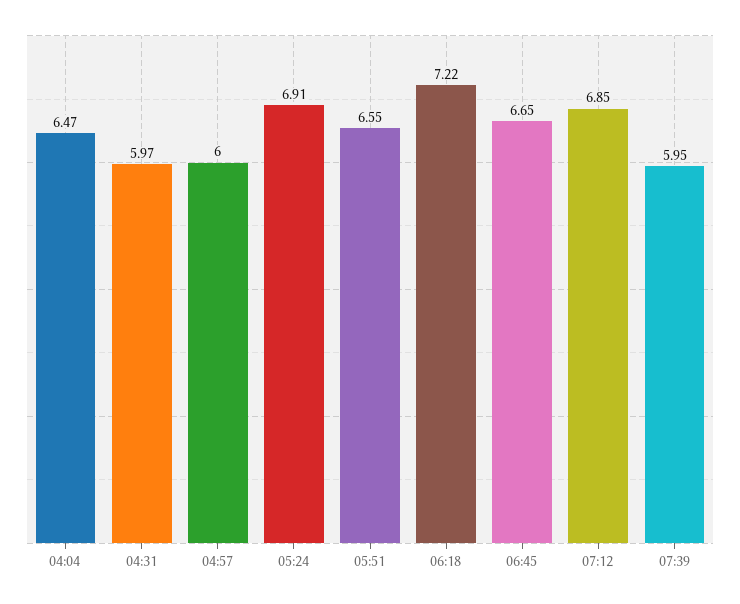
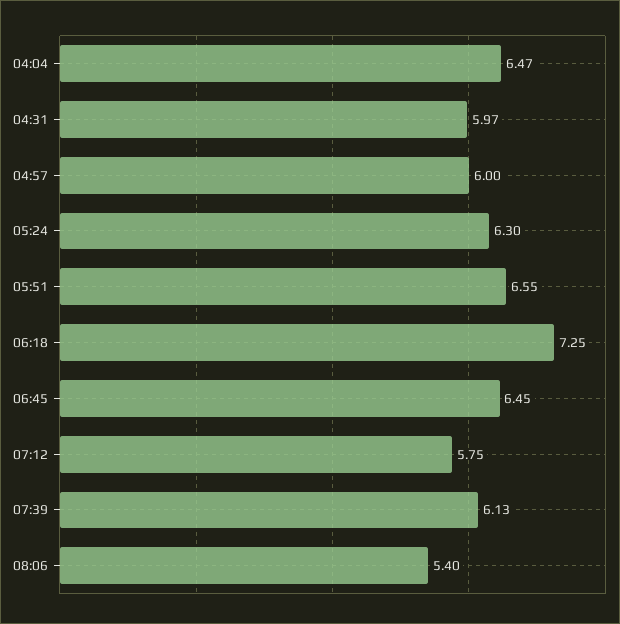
05:24: 6.91 -> 6.3
06:18: 7.22 -> 7.25
06:45: 6.65 -> 6.45
07:12: 6.85 -> 5.75
07:39: 5.95 -> 6.13
08:06: none -> 5.4

